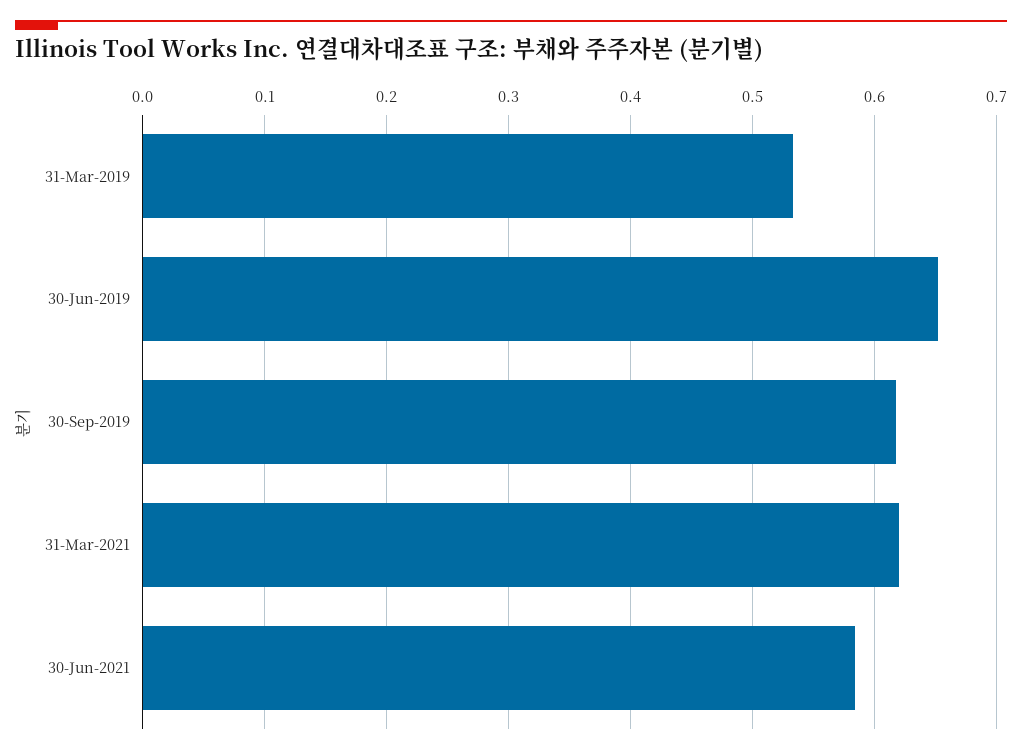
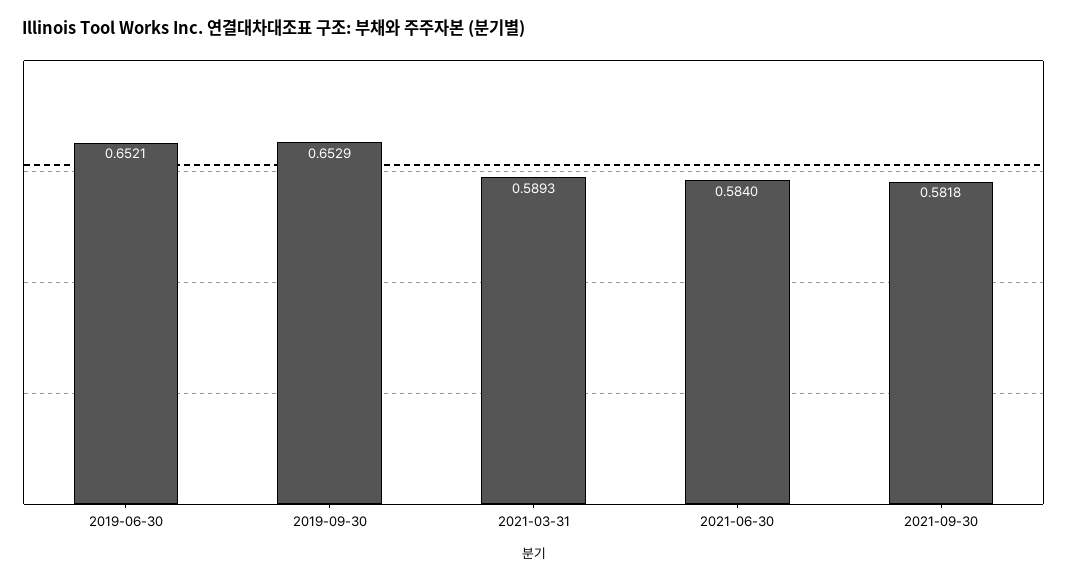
31-Mar-2019: 0.53 -> none
30-Sep-2019: 0.62 -> 0.6529
31-Mar-2021: 0.62 -> 0.5893
2021-09-30: none -> 0.5818

